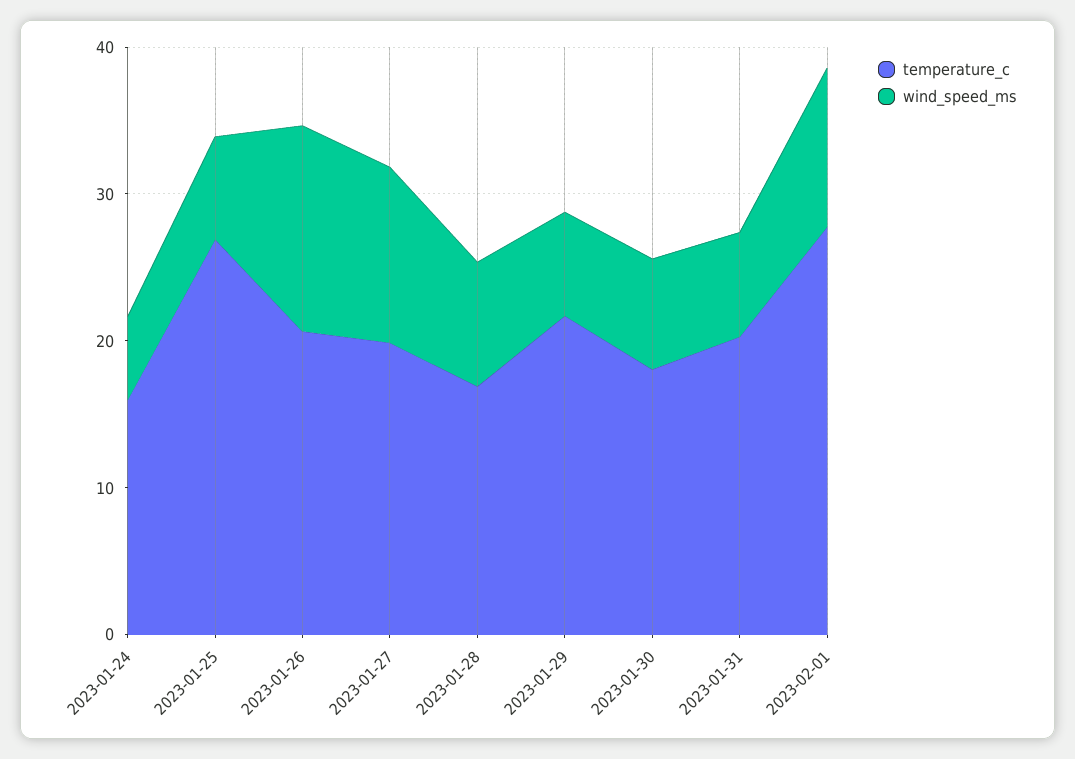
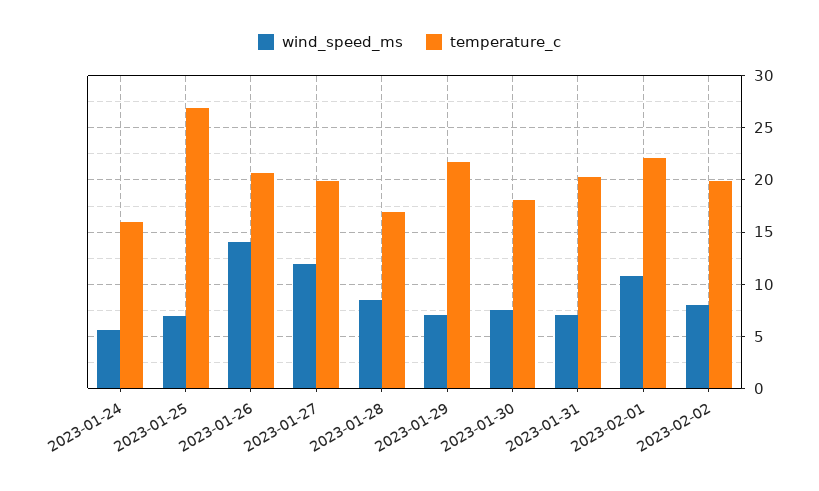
temperature_c, 2023-02-01: 28 -> 22
wind_speed_ms, 2023-02-02: none -> 8
temperature_c, 2023-02-02: none -> 20

